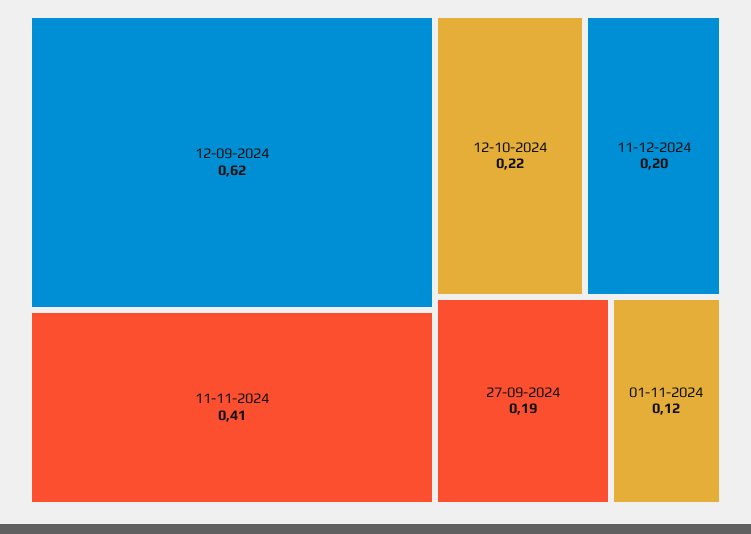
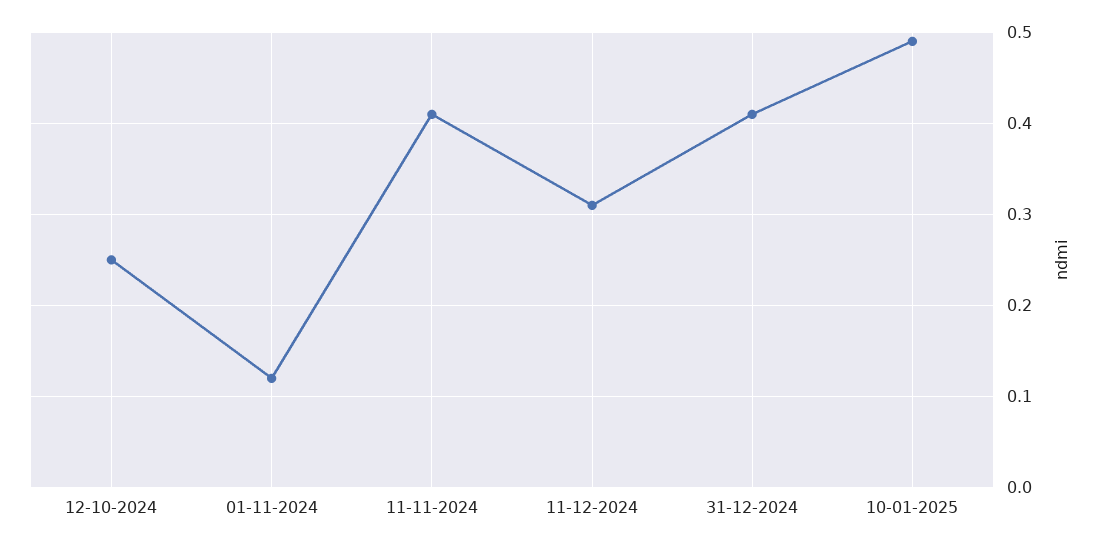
12-09-2024: 0.62 -> none
12-10-2024: 0.22 -> 0.25
11-12-2024: 0.2 -> 0.31
27-09-2024: 0.19 -> none
31-12-2024: none -> 0.41
10-01-2025: none -> 0.49

